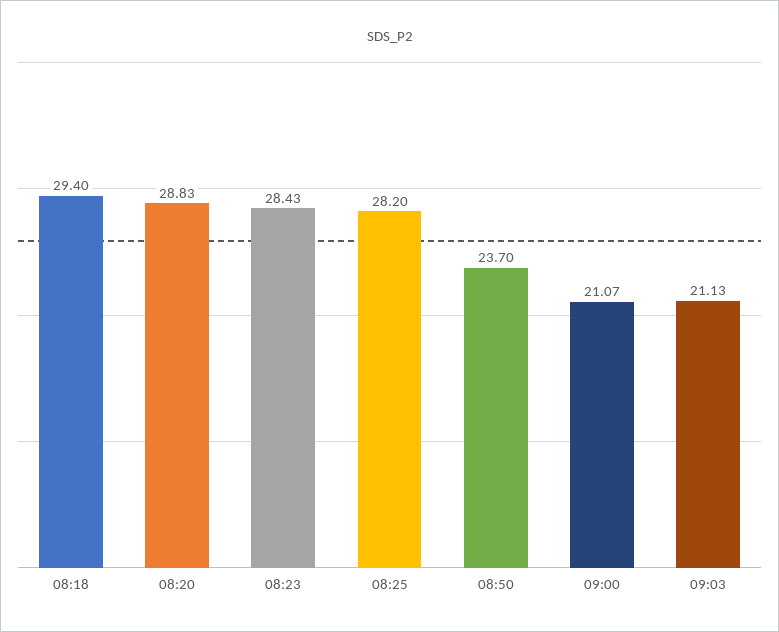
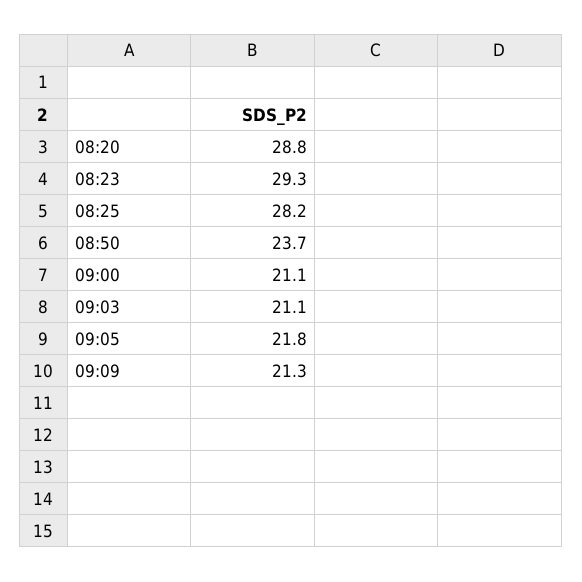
08:18: 29.4 -> none
08:23: 28.43 -> 29.3
09:05: none -> 21.8
09:09: none -> 21.3

